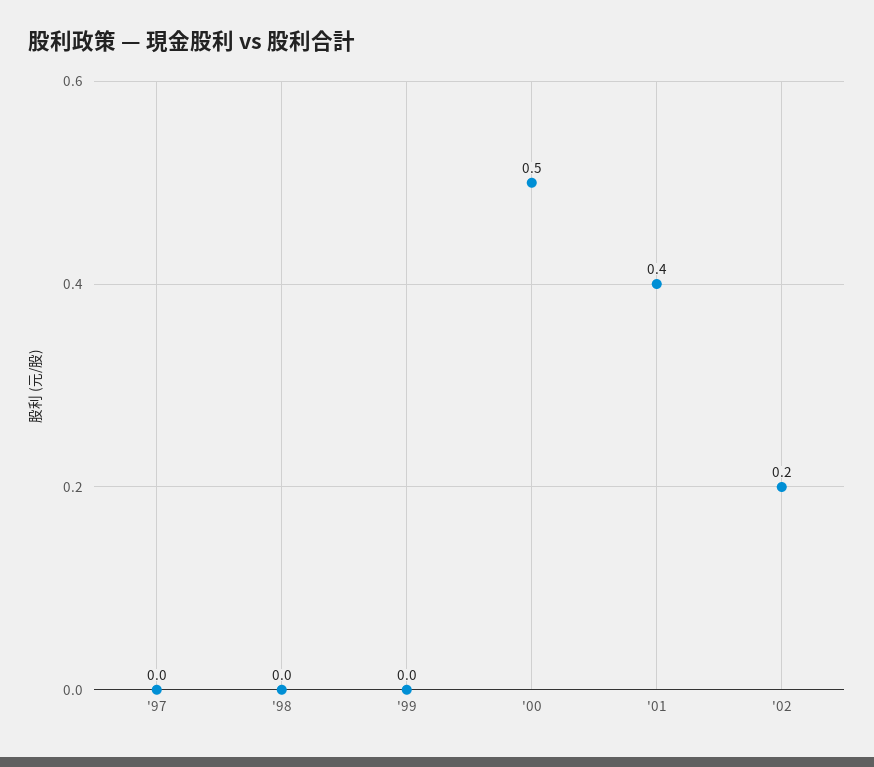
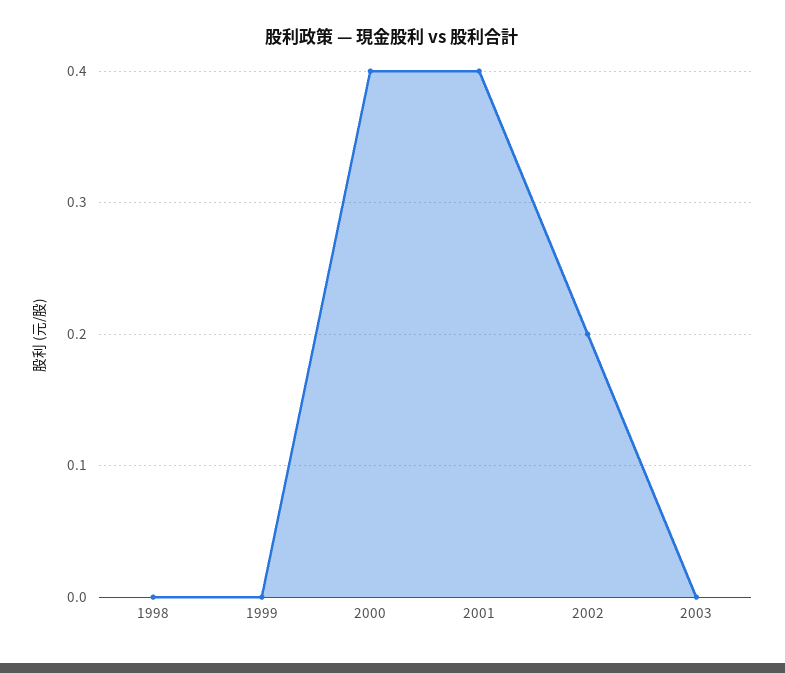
'97: 0 -> none
'00: 0.5 -> 0.4
2003: none -> 0

